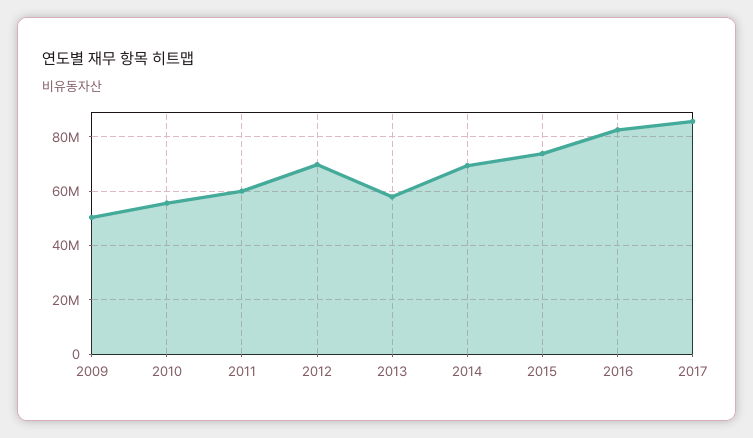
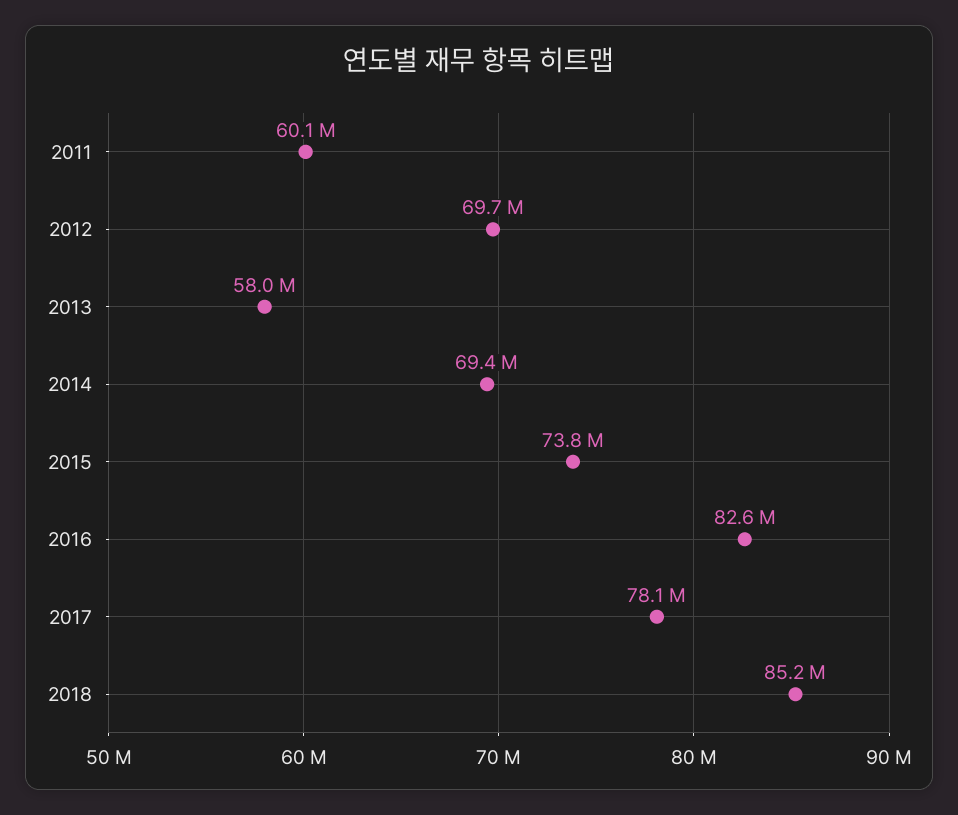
2009: 50000000 -> none
2010: 55000000 -> none
2017: 85000000 -> 78100000
2018: none -> 85200000

